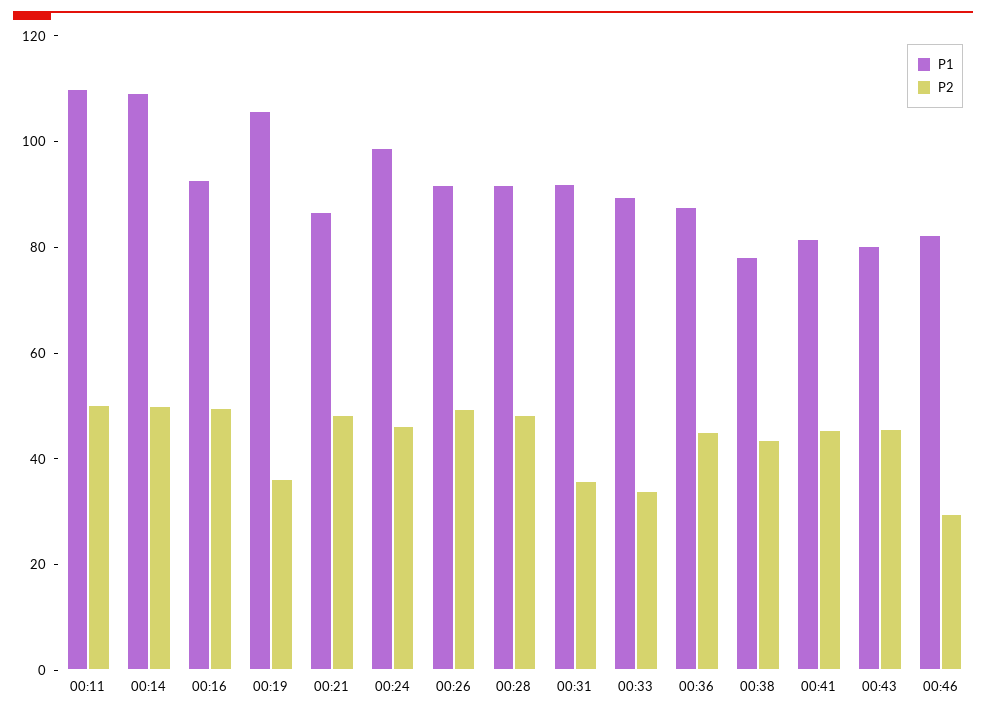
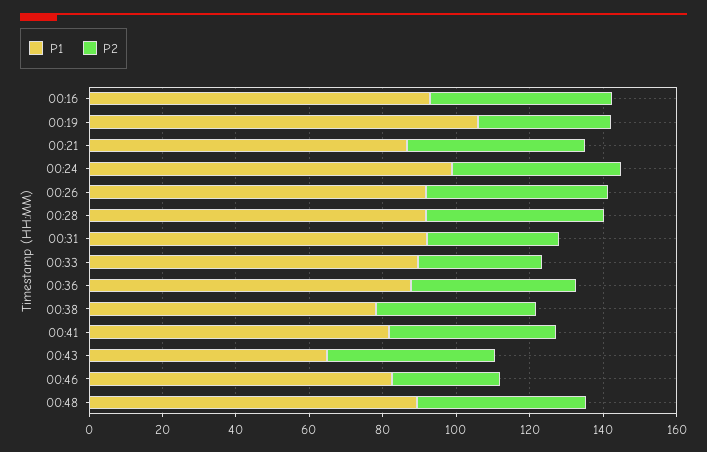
P1, 00:11: 110 -> none
P2, 00:11: 50 -> none
P1, 00:14: 110 -> none
P2, 00:14: 50 -> none
P1, 00:43: 80 -> 65
P1, 00:48: none -> 90
P2, 00:48: none -> 45

